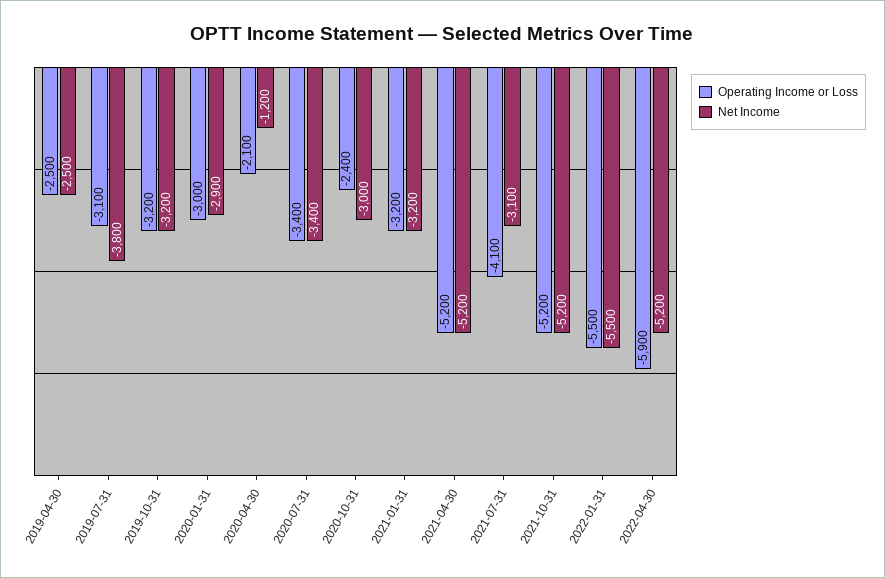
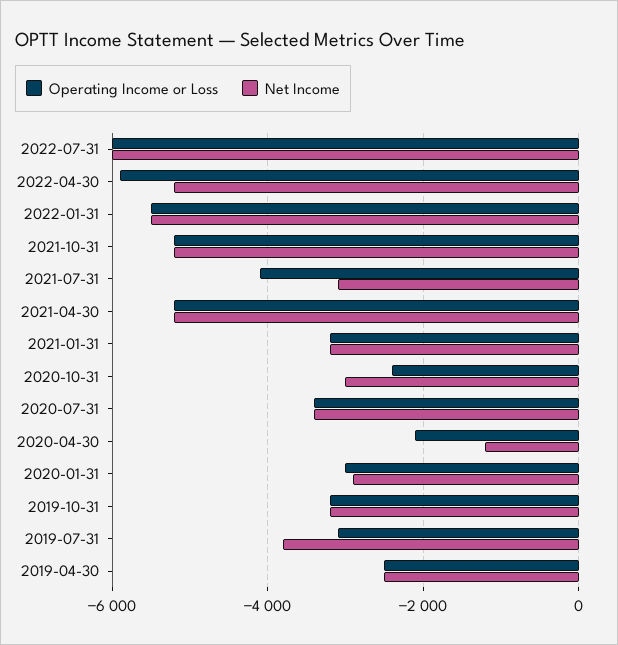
Operating Income or Loss, 2022-07-31: none -> -6000
Net Income, 2022-07-31: none -> -6000

